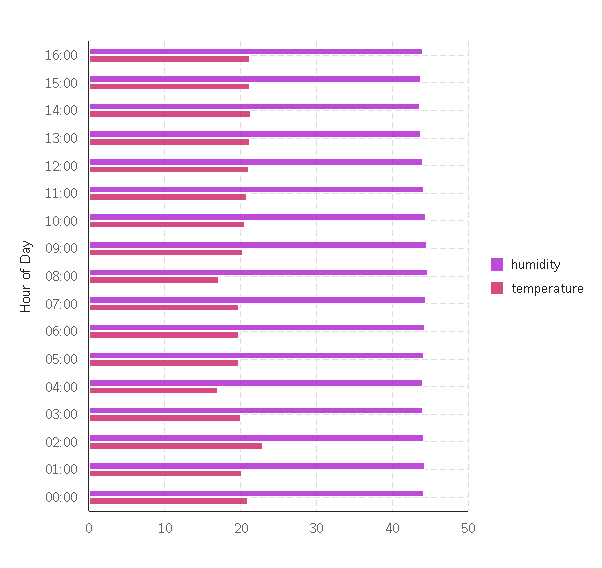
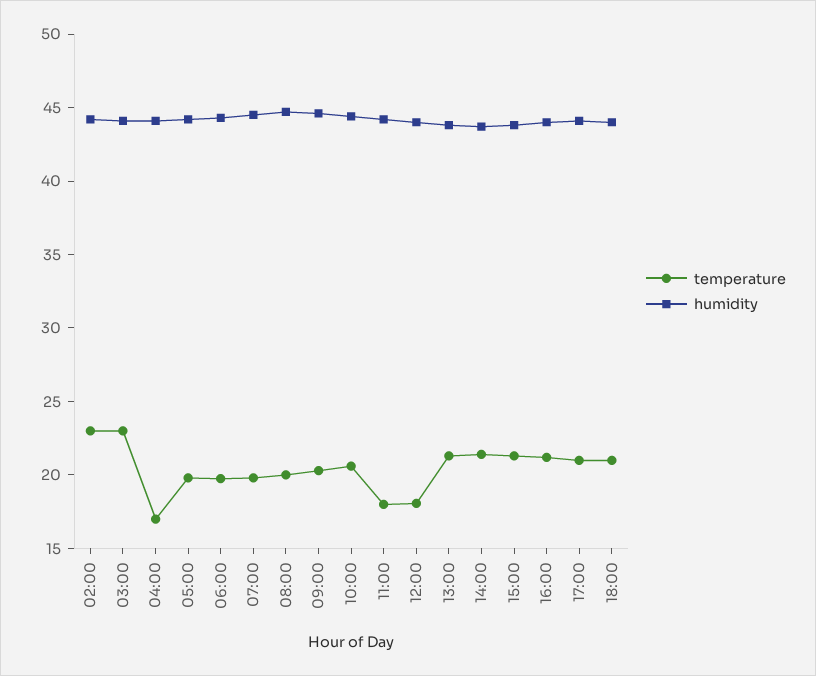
temperature, 12:00: 21 -> 18
temperature, 11:00: 21 -> 18
temperature, 08:00: 17 -> 20
temperature, 03:00: 20 -> 23
humidity, 01:00: 44 -> none
temperature, 01:00: 20 -> none
humidity, 00:00: 44 -> none
temperature, 00:00: 21 -> none
temperature, 17:00: none -> 21
humidity, 17:00: none -> 44
temperature, 18:00: none -> 21
humidity, 18:00: none -> 44

